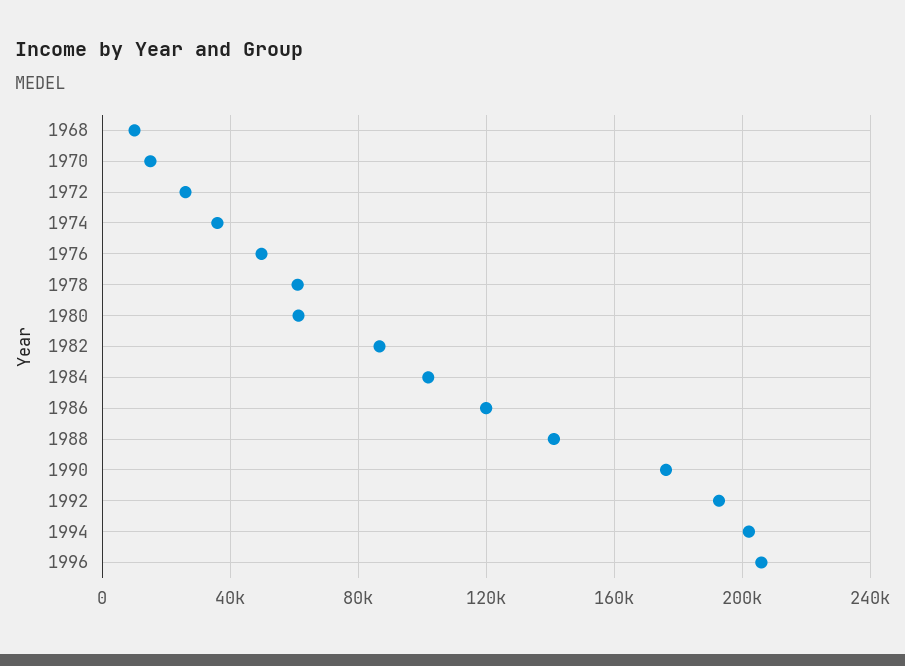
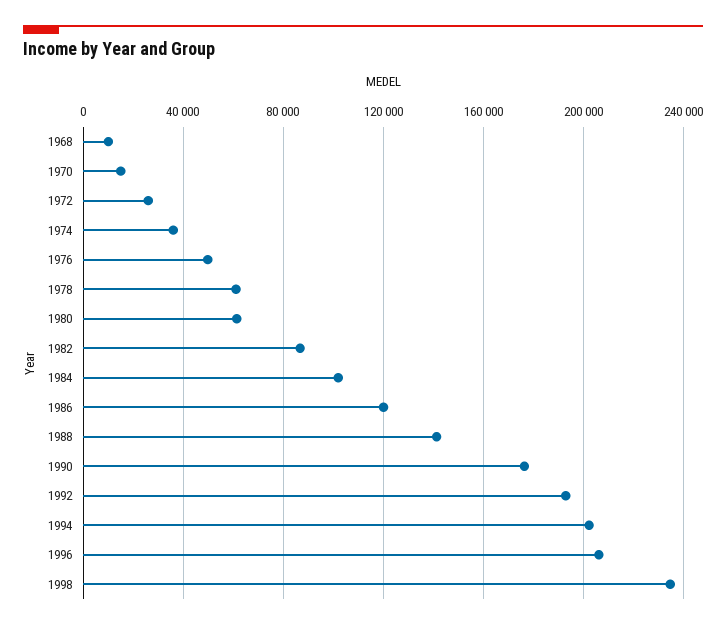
1998: none -> 235000

